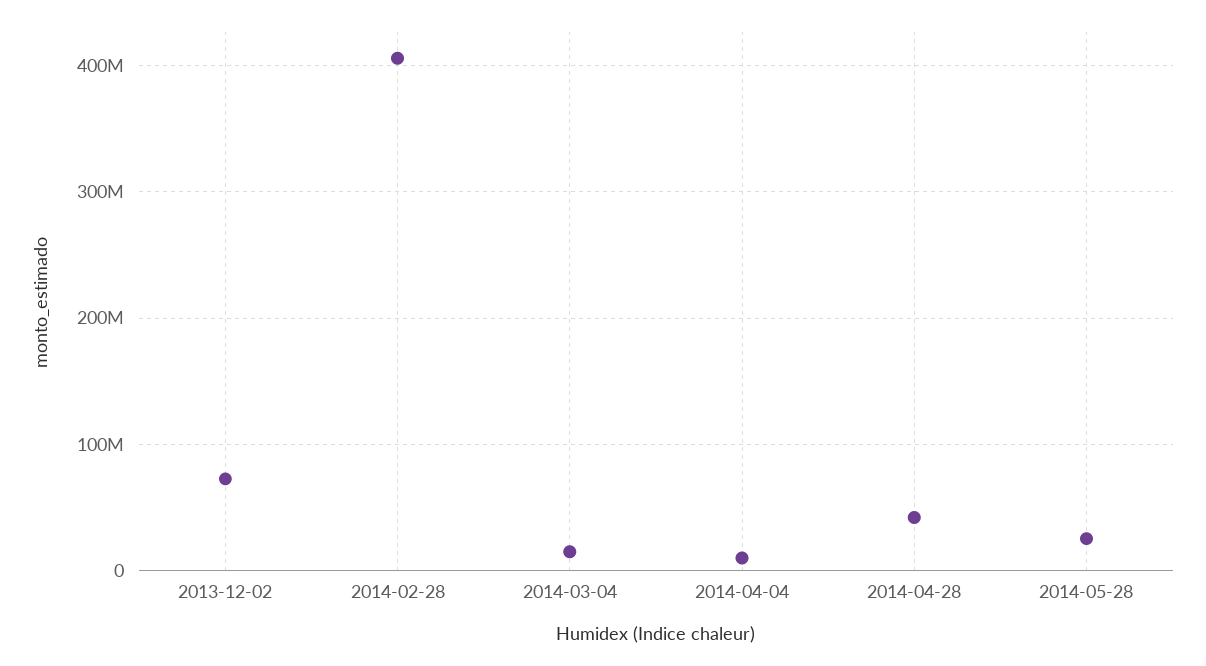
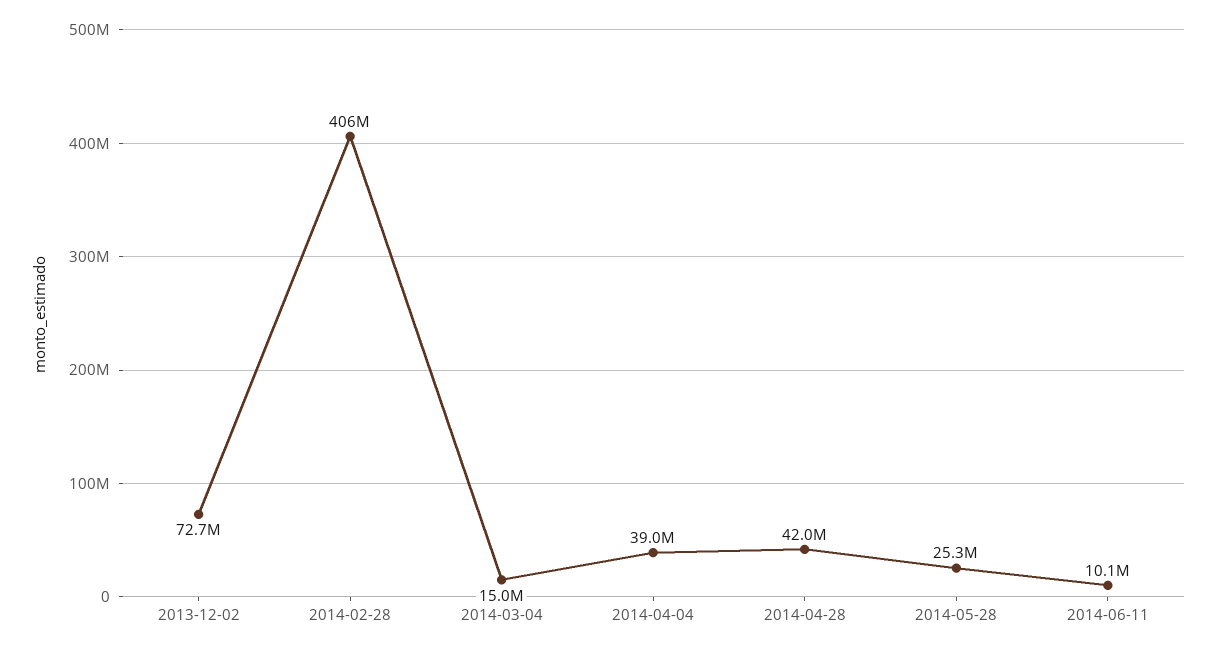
2014-04-04: 10000000 -> 39000000
2014-06-11: none -> 10100000

